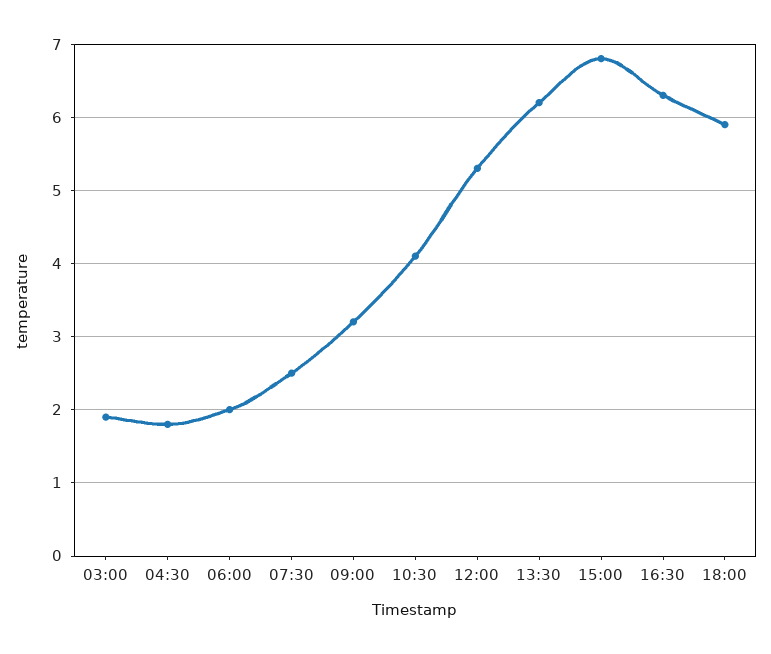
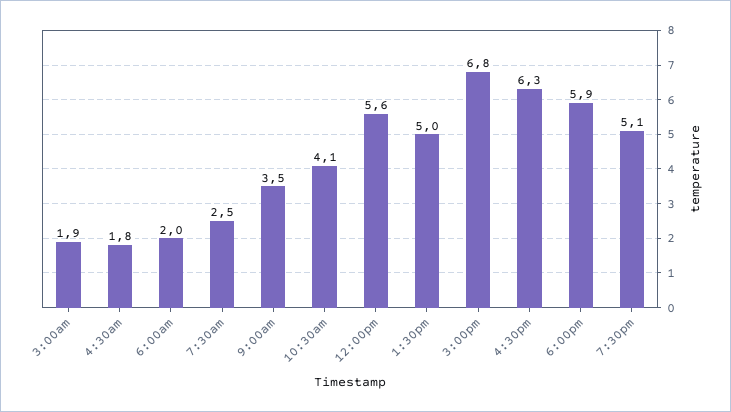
09:00: 3.2 -> 3.5
12:00: 5.3 -> 5.6
13:30: 6.2 -> 5
7:30pm: none -> 5.1

